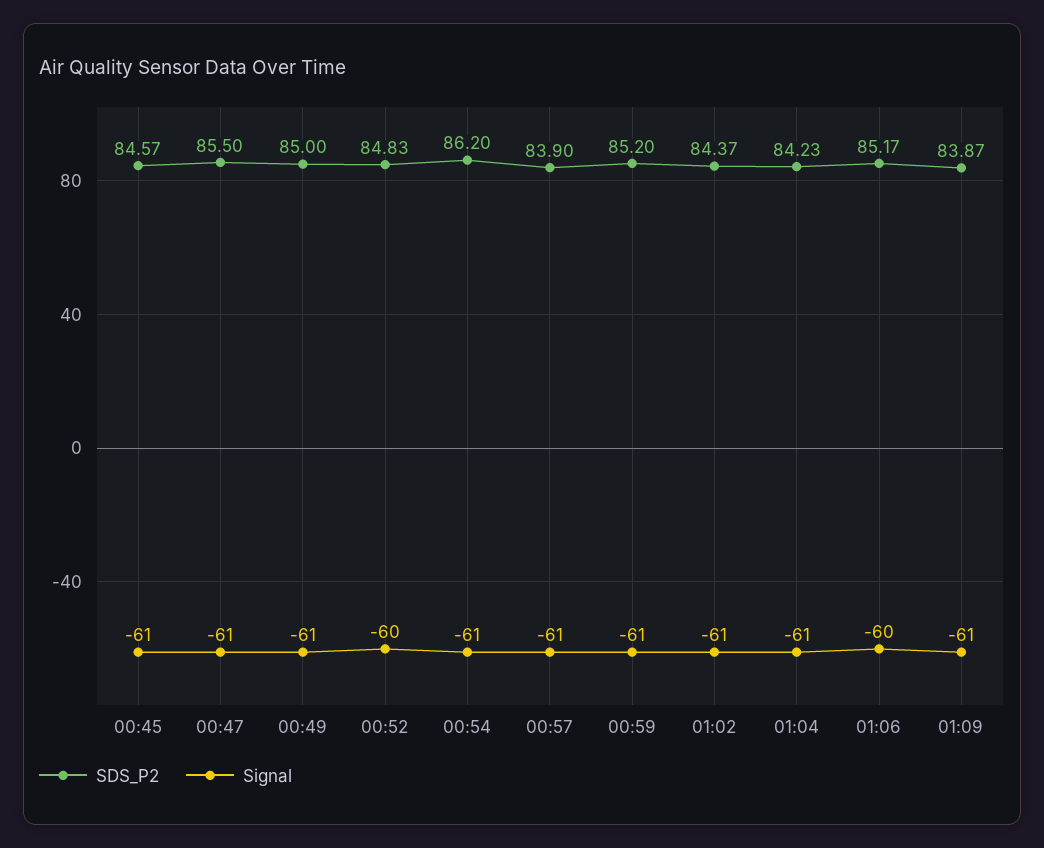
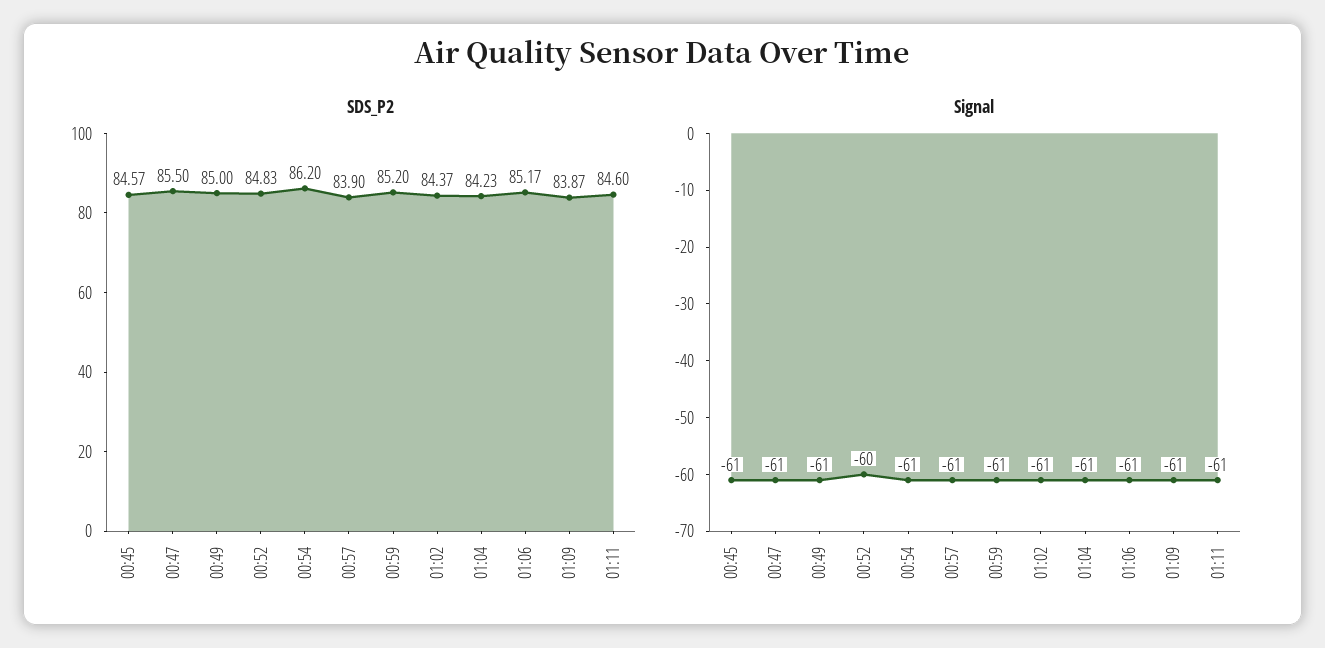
Signal, 01:06: -60 -> -61
SDS_P2, 01:11: none -> 84.6
Signal, 01:11: none -> -61

